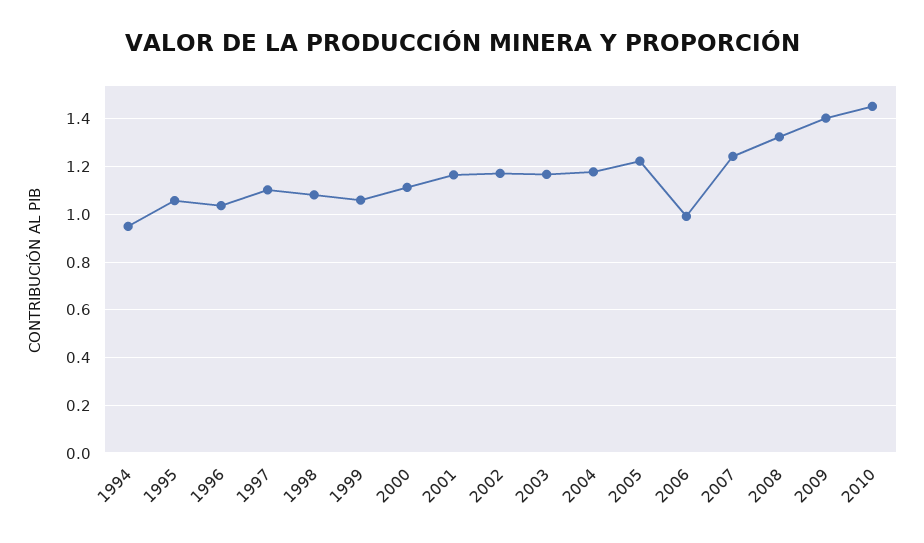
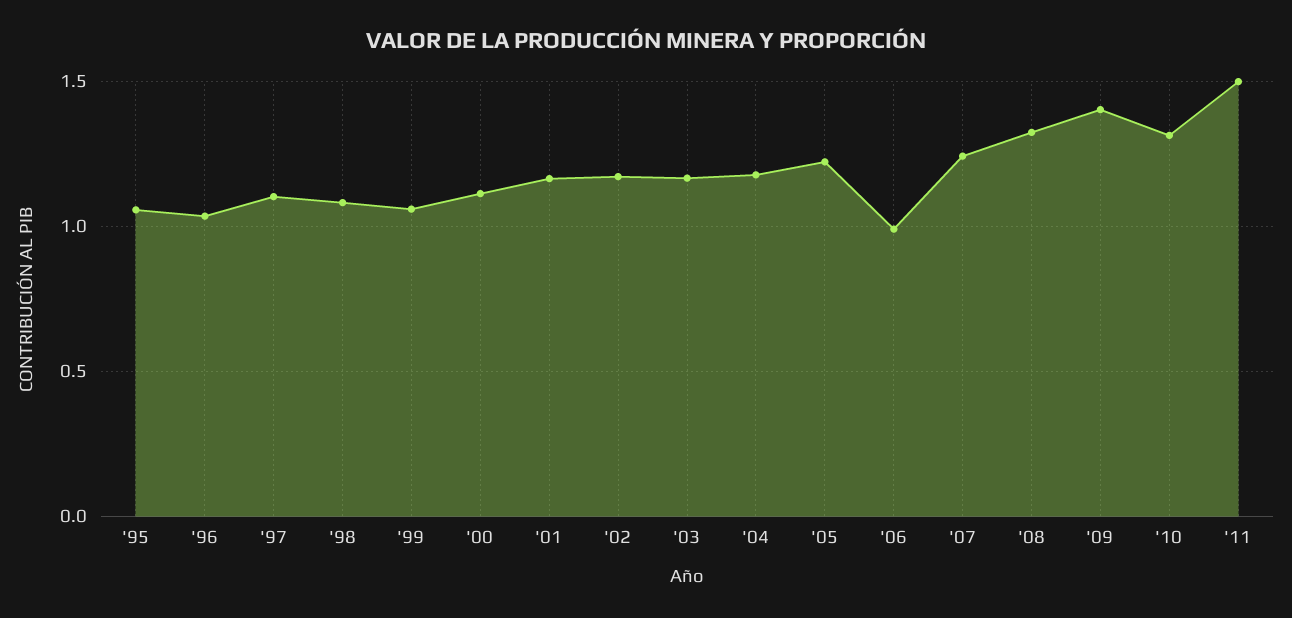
1994: 0.95 -> none
2010: 1.45 -> 1.3
'11: none -> 1.5

